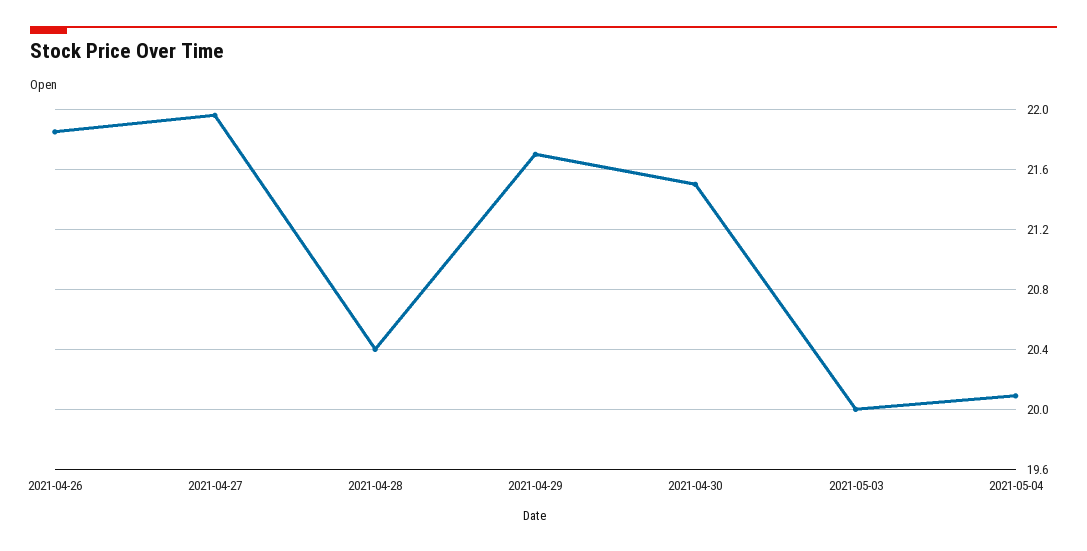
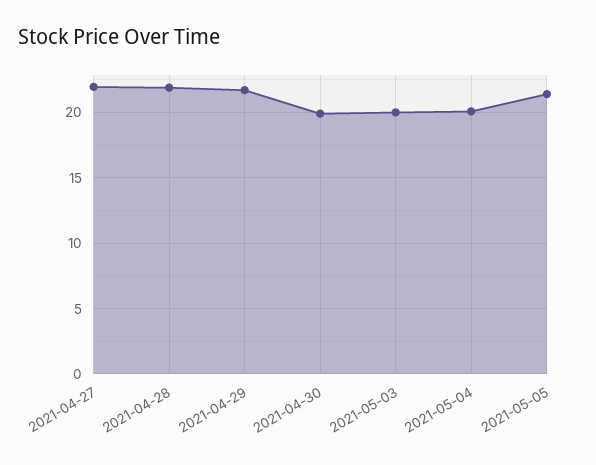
2021-04-26: 21.85 -> none
2021-04-28: 20.4 -> 22
2021-04-30: 21.5 -> 20
2021-05-05: none -> 21.5

